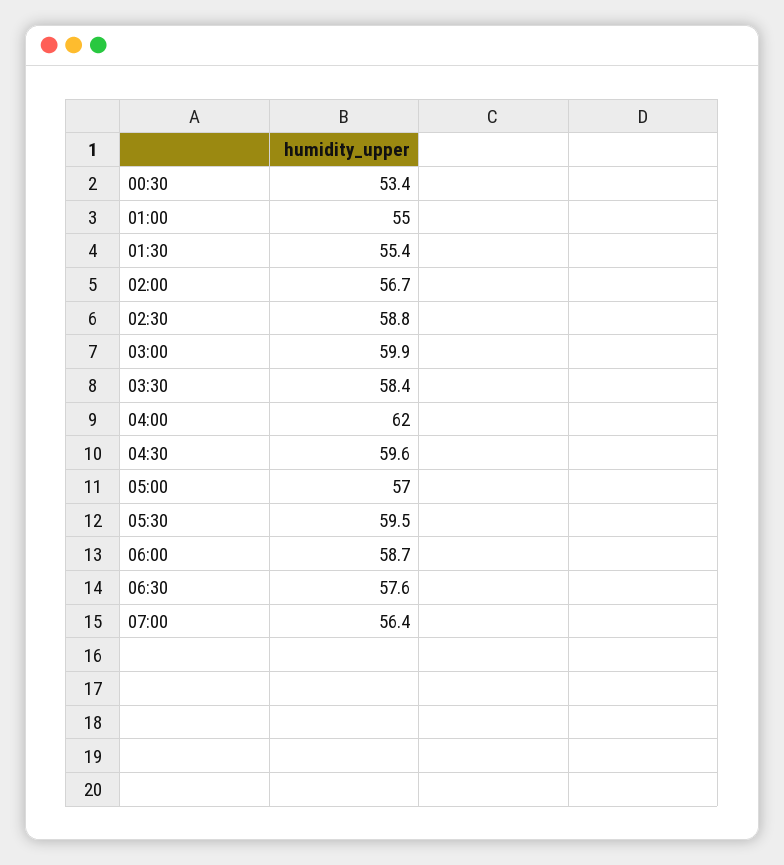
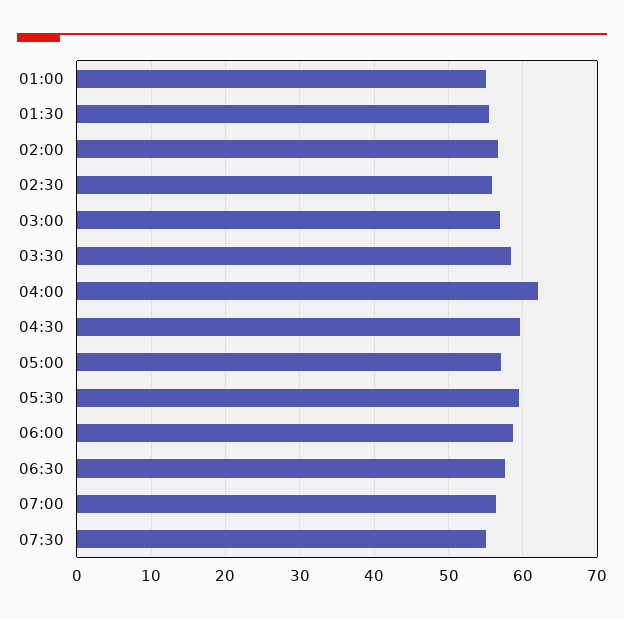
00:30: 53.4 -> none
02:30: 58.8 -> 56
03:00: 59.9 -> 57
07:30: none -> 55

